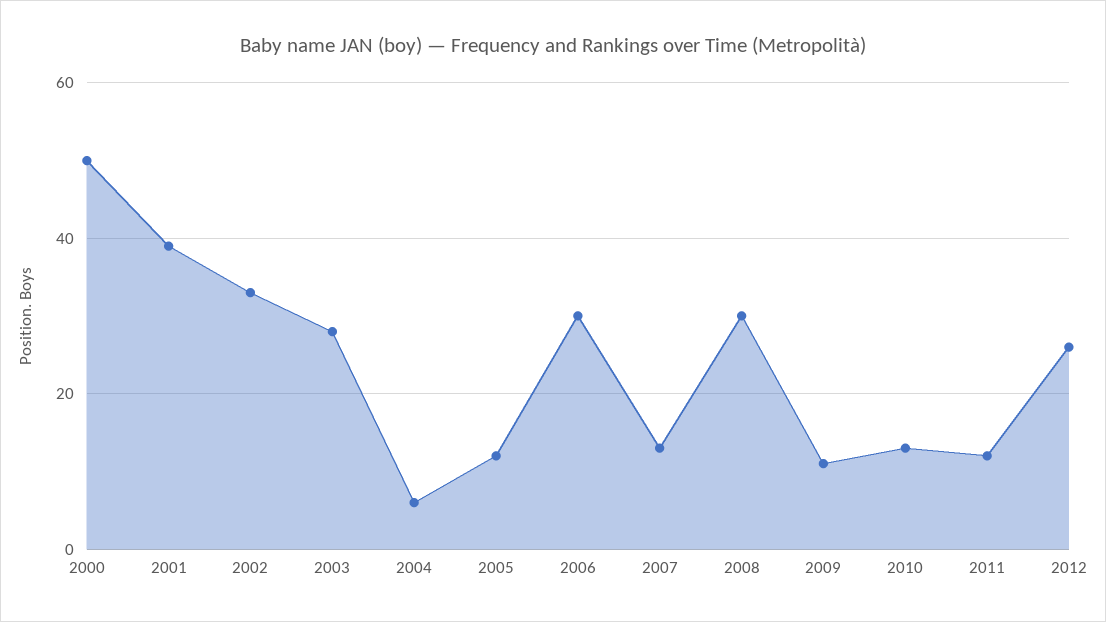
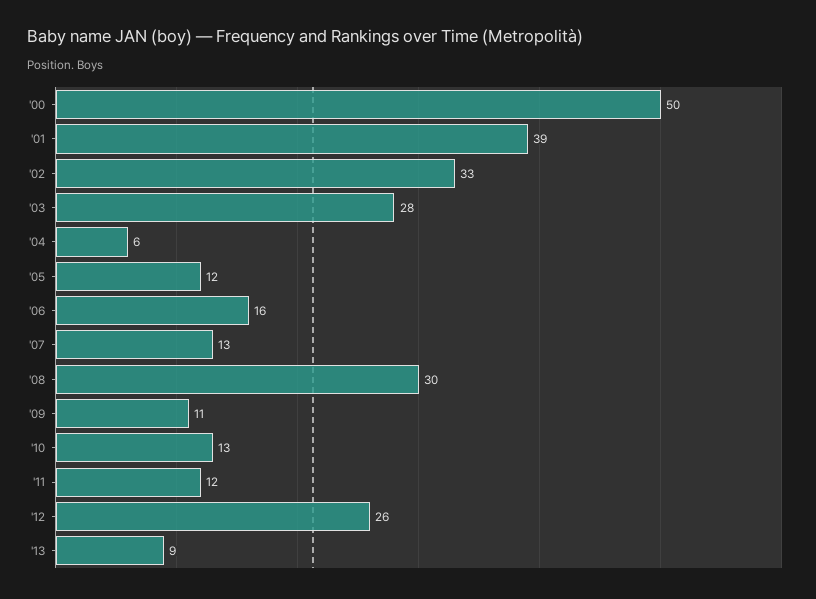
2006: 30 -> 16
'13: none -> 9

